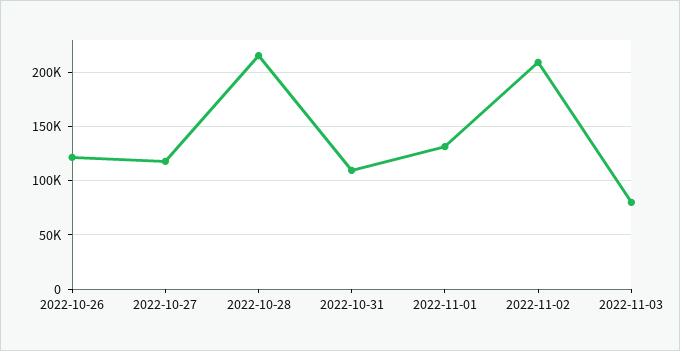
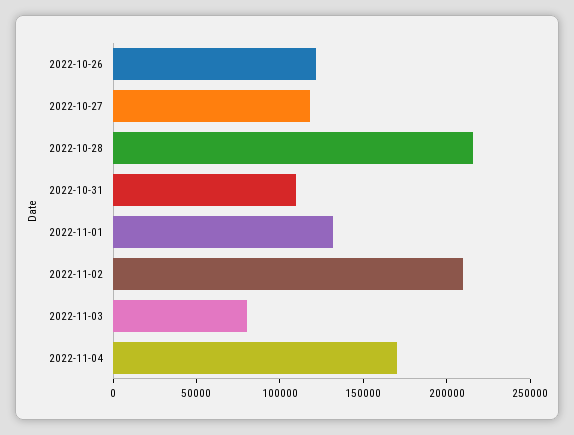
2022-11-04: none -> 170000

